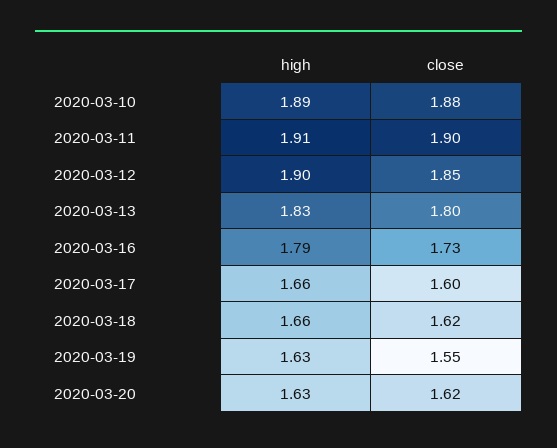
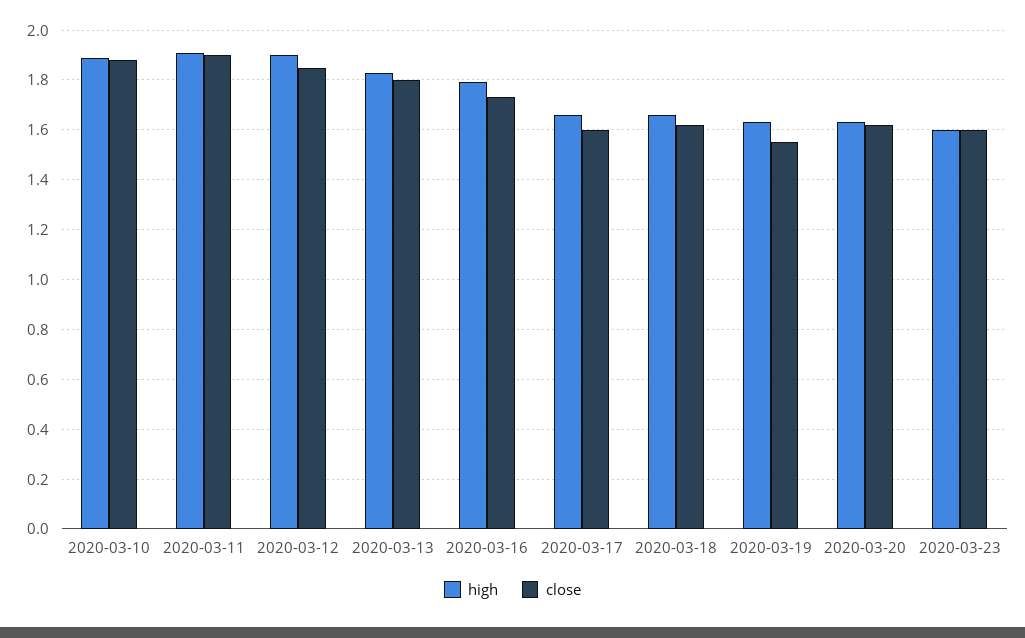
high, 2020-03-23: none -> 1.6
close, 2020-03-23: none -> 1.6

